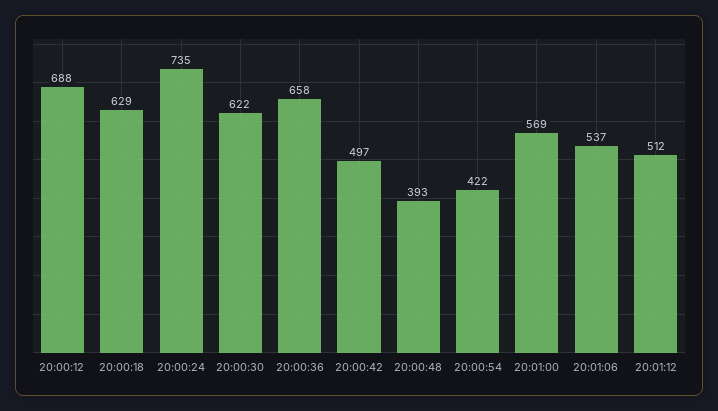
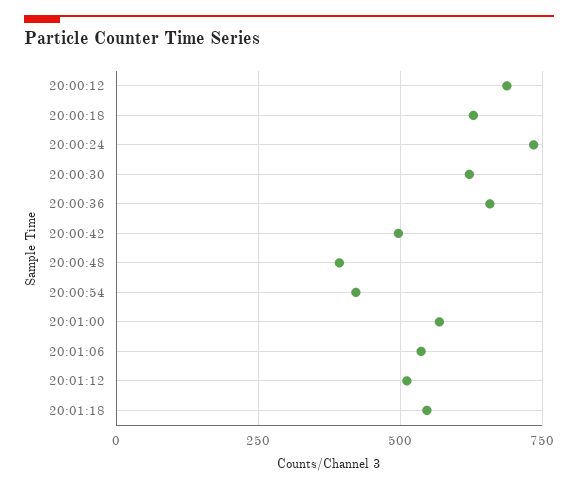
20:01:18: none -> 550

